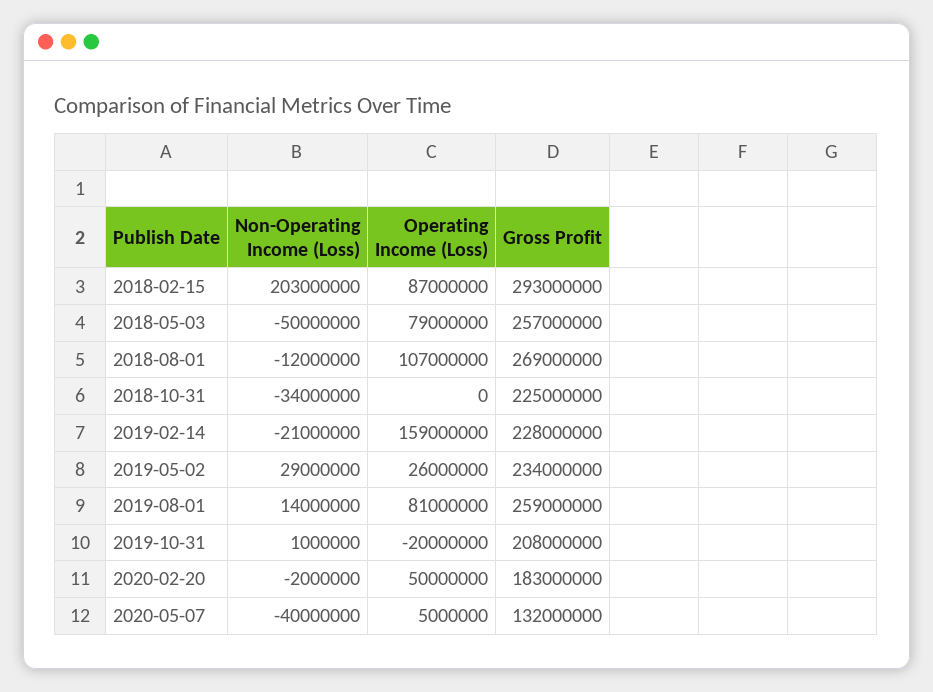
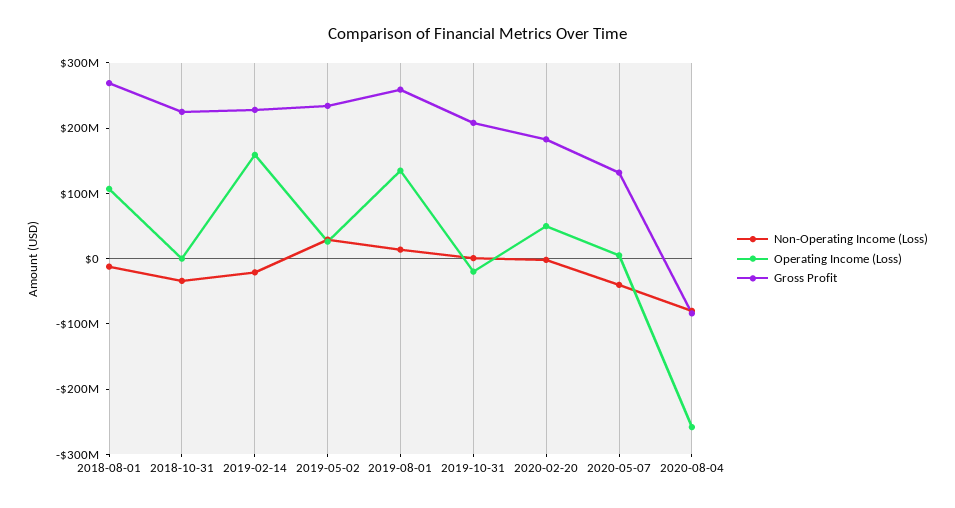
Non-Operating Income (Loss), 2018-02-15: 203000000 -> none
Operating Income (Loss), 2018-02-15: 87000000 -> none
Gross Profit, 2018-02-15: 293000000 -> none
Non-Operating Income (Loss), 2018-05-03: -50000000 -> none
Operating Income (Loss), 2018-05-03: 79000000 -> none
Gross Profit, 2018-05-03: 257000000 -> none
Operating Income (Loss), 2019-08-01: 81000000 -> 140000000
Non-Operating Income (Loss), 2020-08-04: none -> -80000000
Operating Income (Loss), 2020-08-04: none -> -260000000
Gross Profit, 2020-08-04: none -> -80000000

